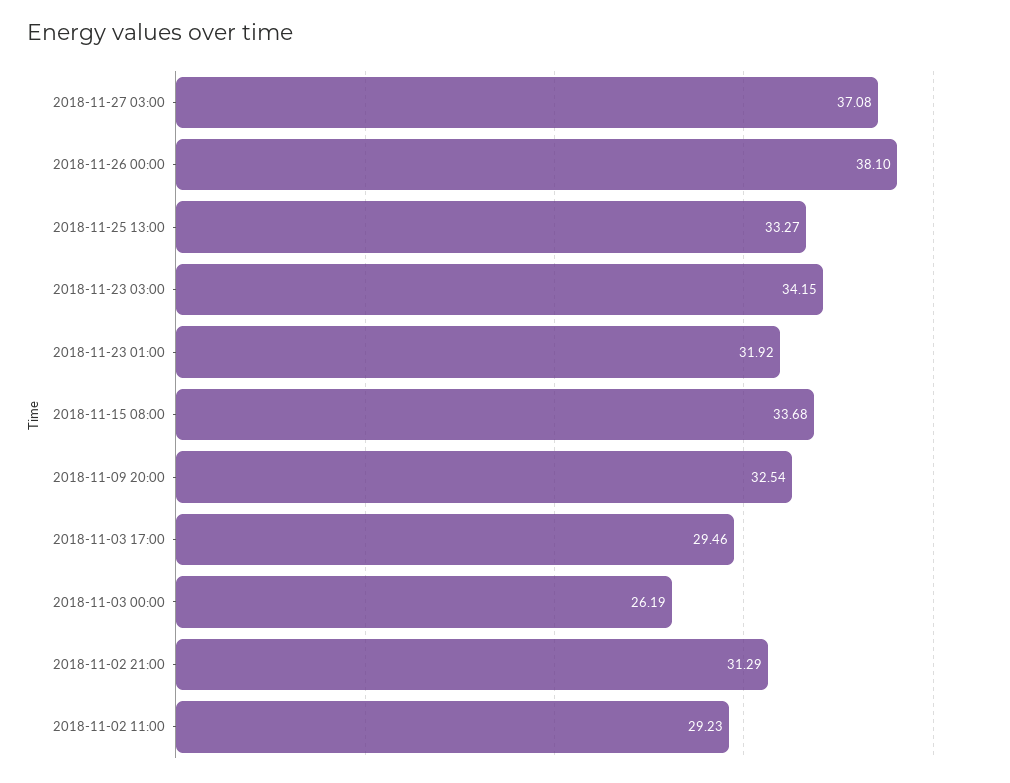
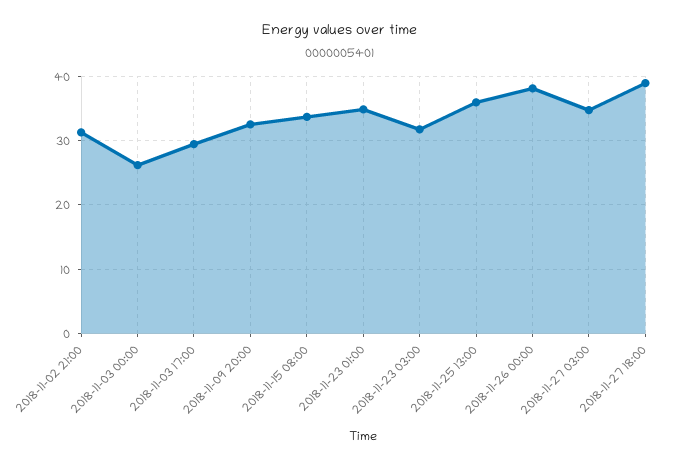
2018-11-27 03:00: 37.08 -> 35
2018-11-25 13:00: 33.27 -> 36
2018-11-23 03:00: 34.15 -> 32
2018-11-23 01:00: 31.92 -> 35
2018-11-02 11:00: 29.23 -> none
2018-11-27 18:00: none -> 39

